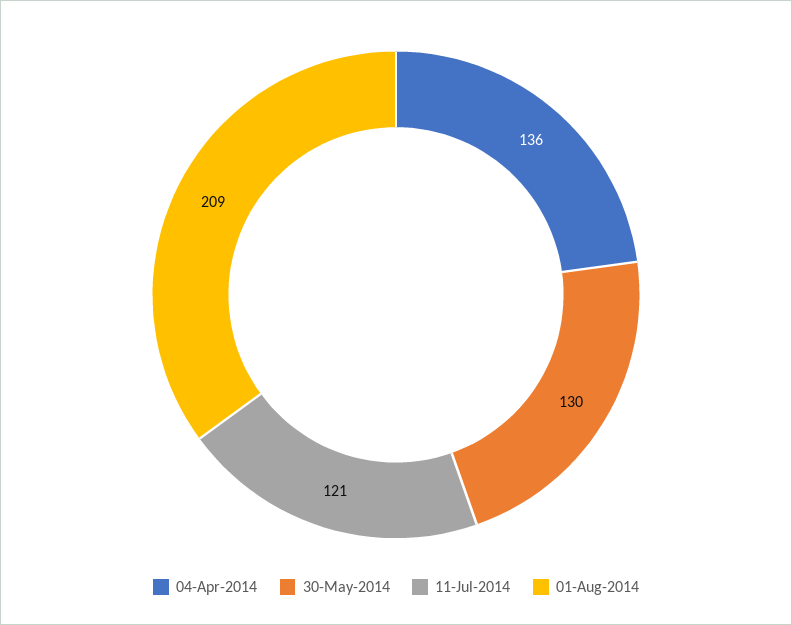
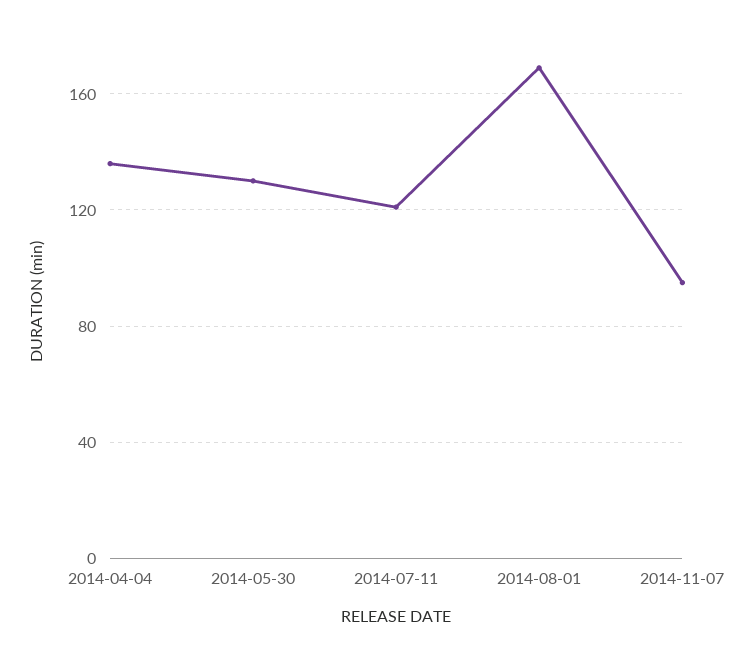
01-Aug-2014: 209 -> 170
2014-11-07: none -> 95

